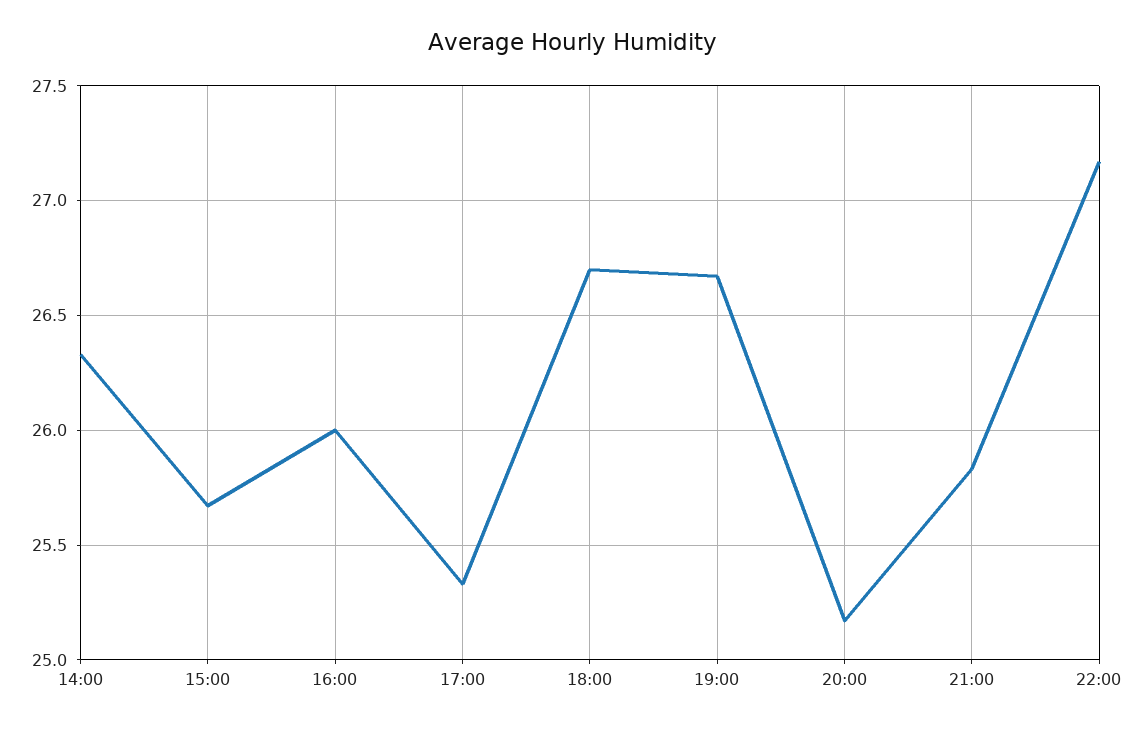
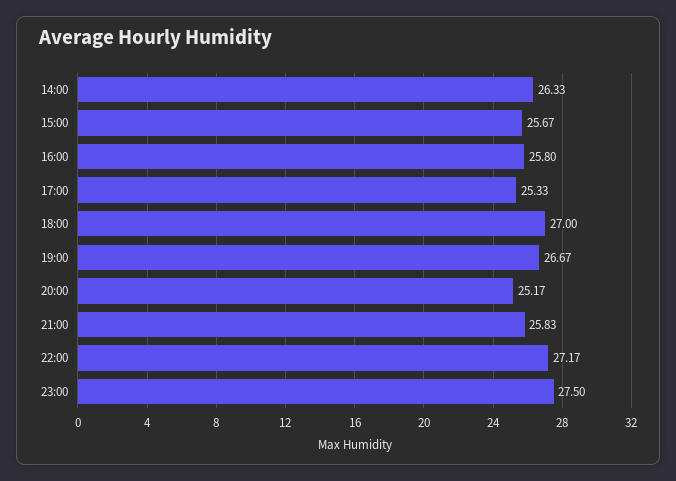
16:00: 26 -> 25.8
18:00: 26.7 -> 27
23:00: none -> 27.5

